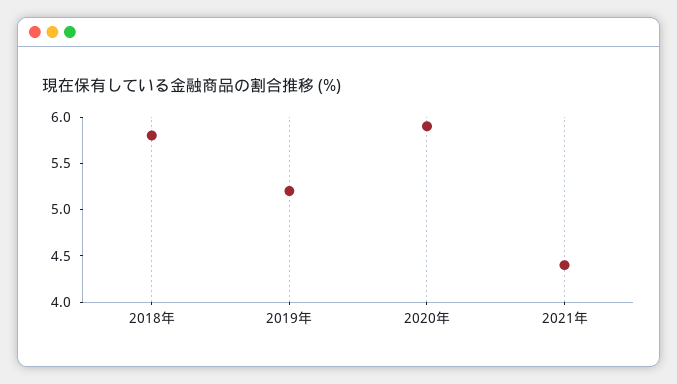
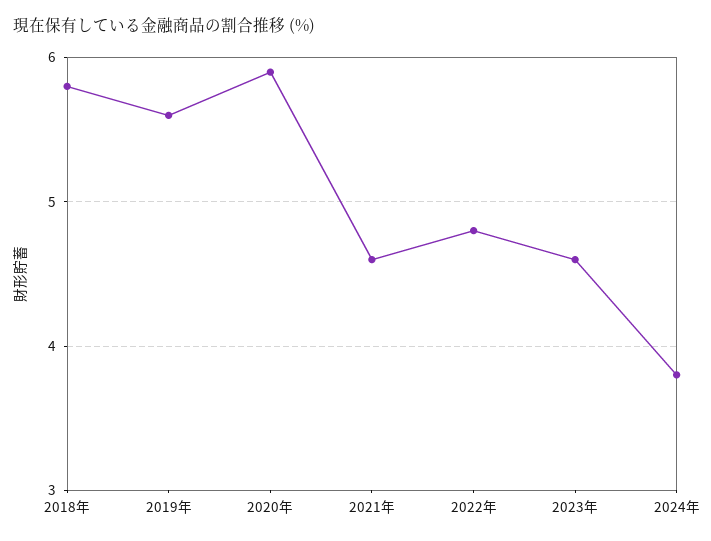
2019年: 5.2 -> 5.6
2021年: 4.4 -> 4.6
2022年: none -> 4.8
2023年: none -> 4.6
2024年: none -> 3.8

